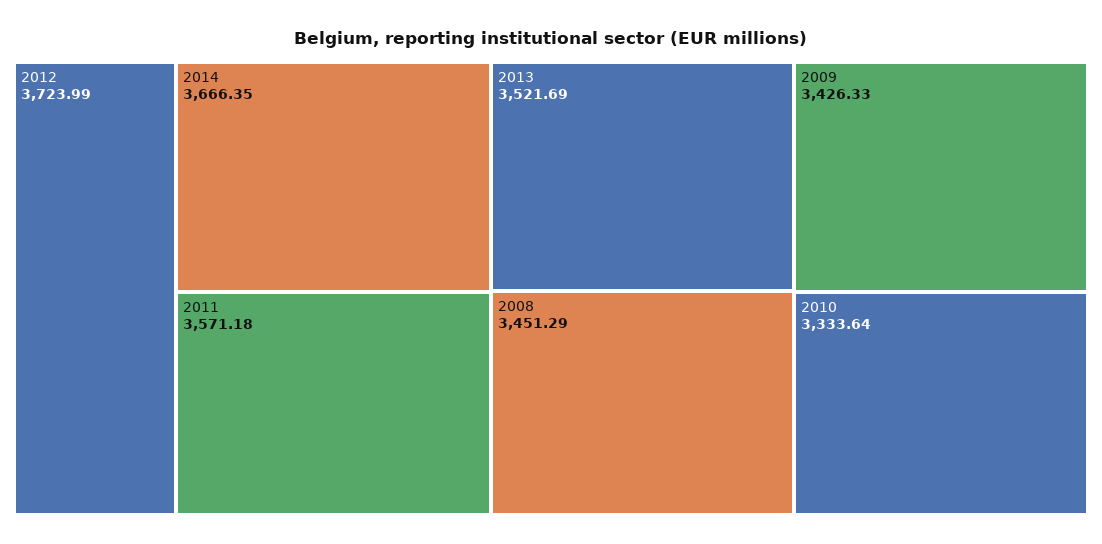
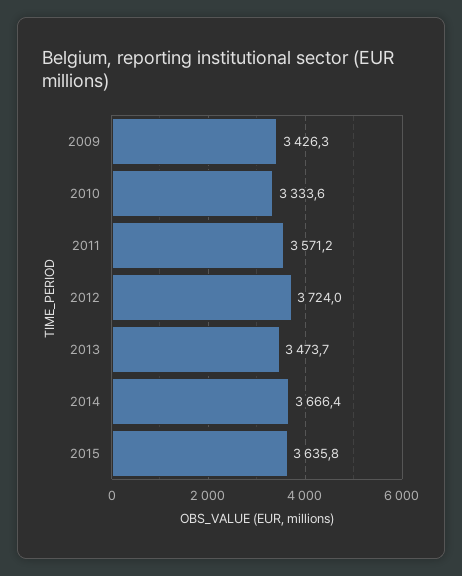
2013: 3521.69 -> 3473.7
2008: 3451.29 -> none
2015: none -> 3635.8

